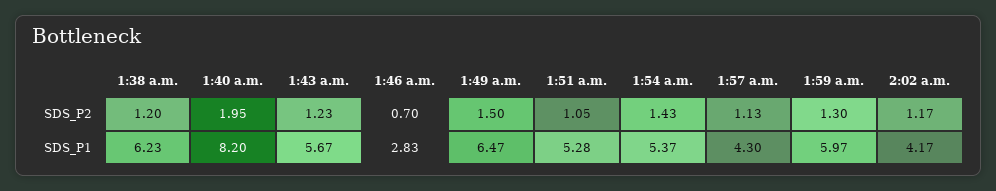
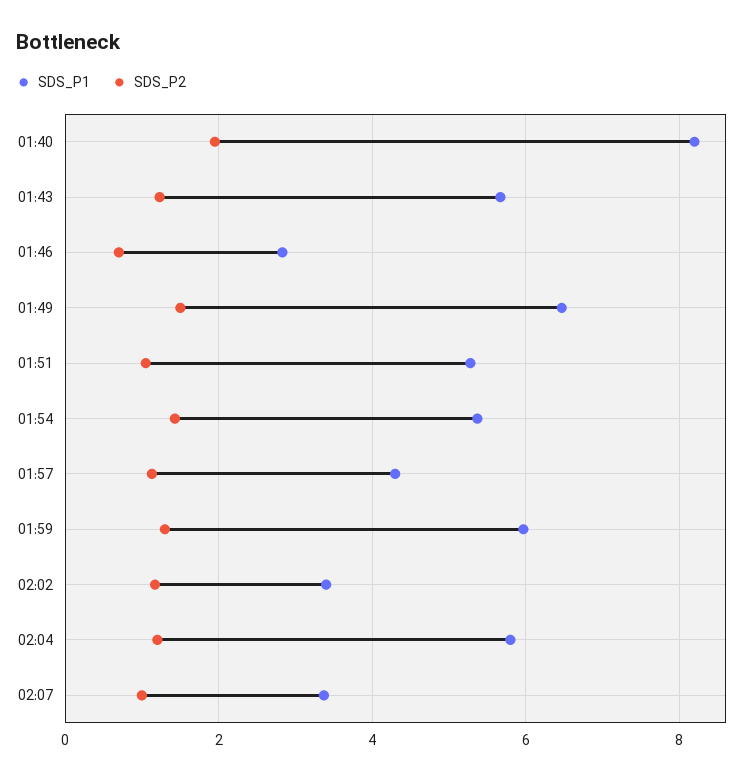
SDS_P2, 1:38 a.m.: 1.2 -> none
SDS_P1, 1:38 a.m.: 6.23 -> none
SDS_P1, 2:02 a.m.: 4.17 -> 3.4
SDS_P1, 02:04: none -> 5.8
SDS_P2, 02:04: none -> 1.2
SDS_P1, 02:07: none -> 3.4
SDS_P2, 02:07: none -> 1

